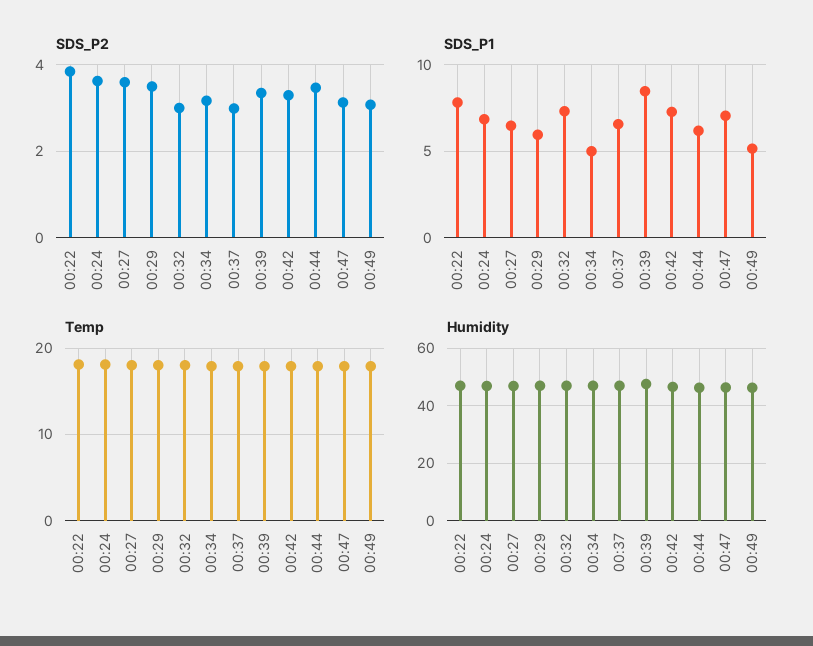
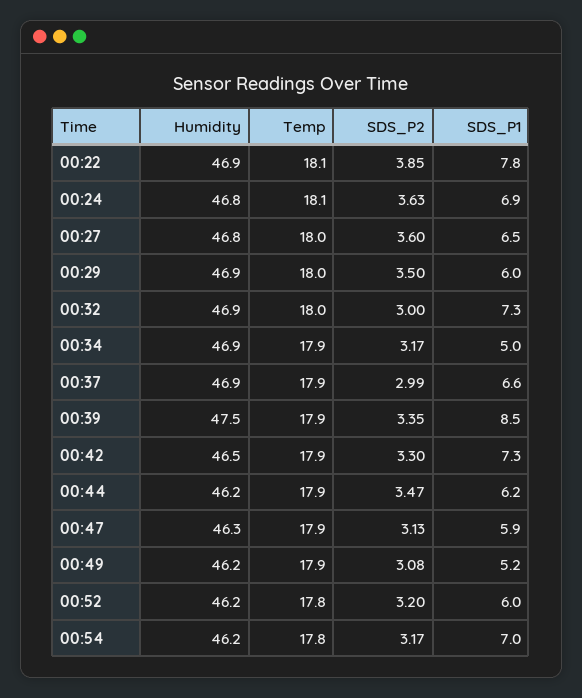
SDS_P1, 00:47: 7 -> 5.9
Humidity, 00:52: none -> 46.2
Temp, 00:52: none -> 17.8
SDS_P2, 00:52: none -> 3.2
SDS_P1, 00:52: none -> 6
Humidity, 00:54: none -> 46.2
Temp, 00:54: none -> 17.8
SDS_P2, 00:54: none -> 3.17
SDS_P1, 00:54: none -> 7

